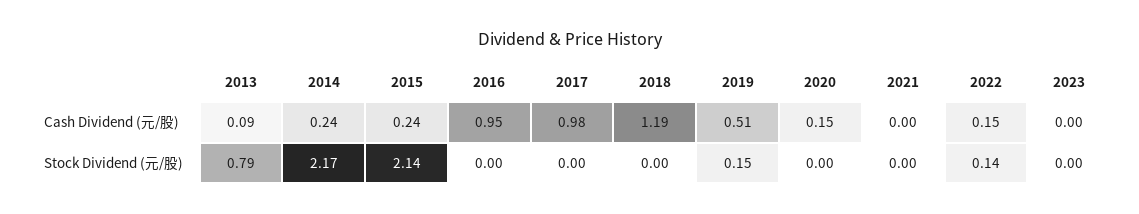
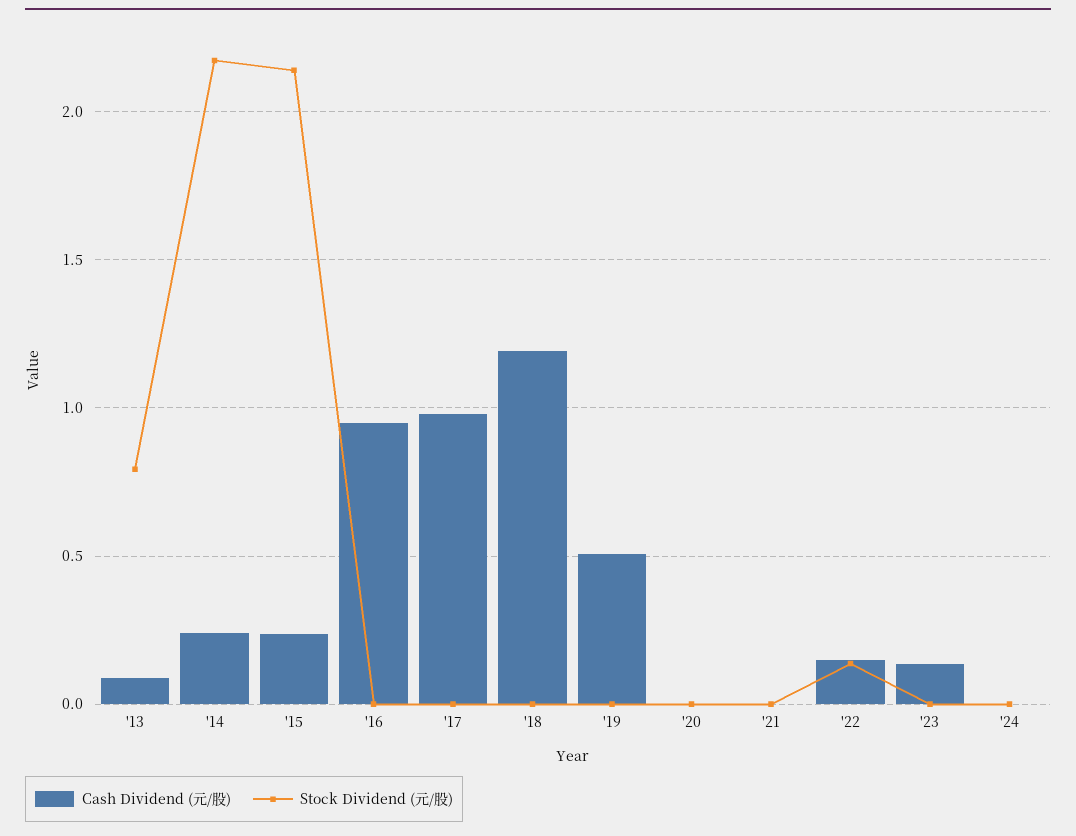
Cash Dividend (元/股), 2020: 0.15 -> 0
Cash Dividend (元/股), 2023: 0 -> 0.15
Stock Dividend (元/股), 2019: 0.15 -> 0
Cash Dividend (元/股), '24: none -> 0
Stock Dividend (元/股), '24: none -> 0

